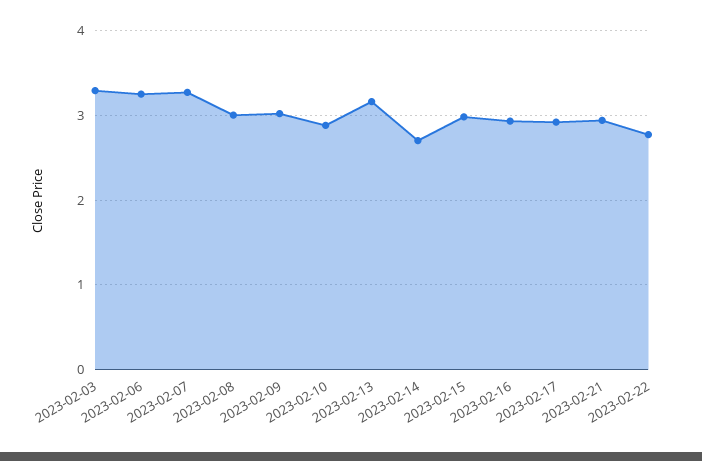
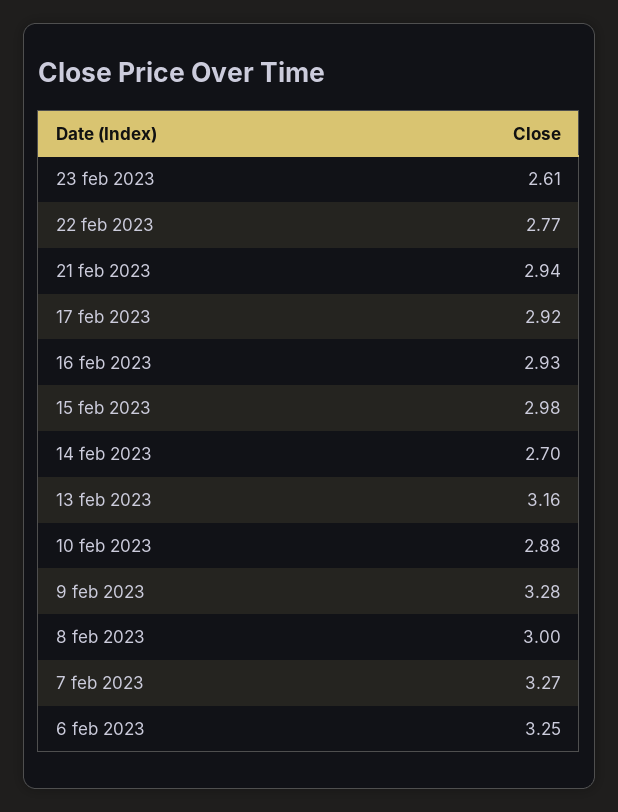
2023-02-03: 3.3 -> none
2023-02-09: 3 -> 3.28
23 feb 2023: none -> 2.61

